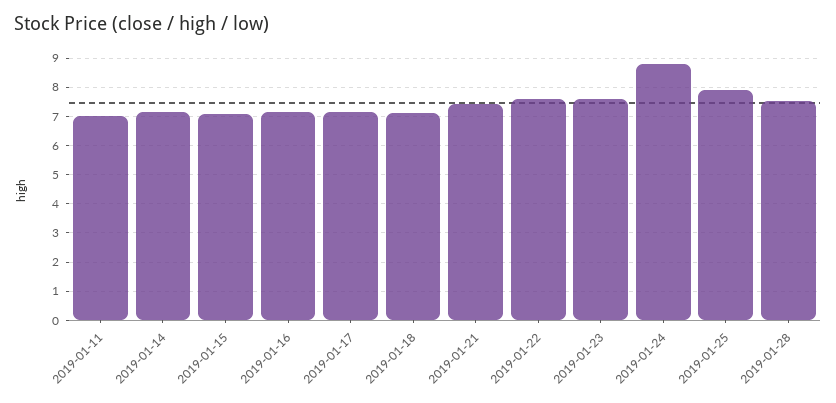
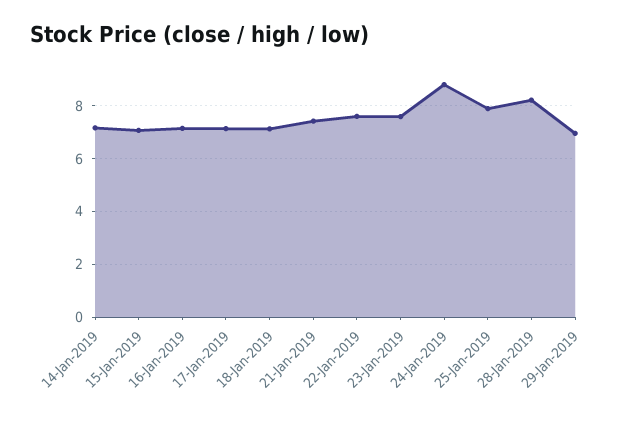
2019-01-11: 7 -> none
2019-01-28: 7.5 -> 8.25
29-Jan-2019: none -> 7

